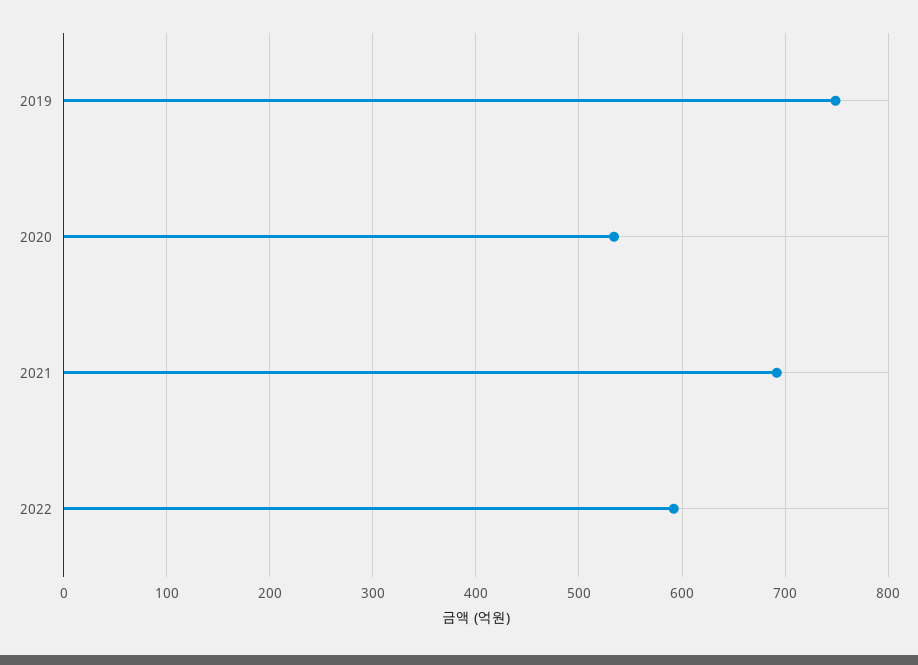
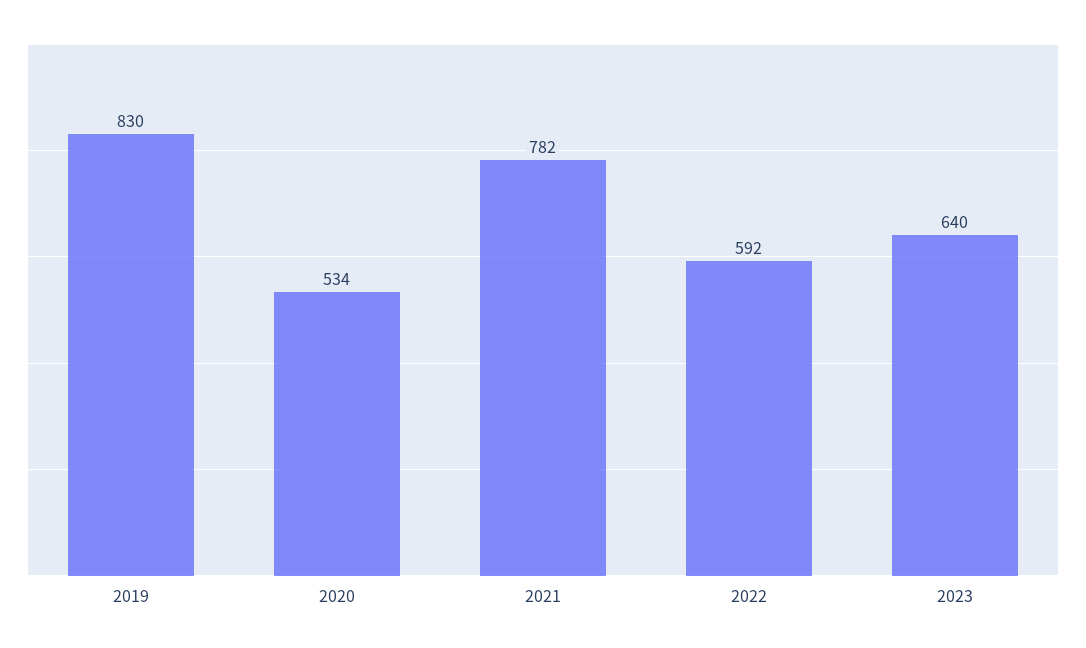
2019: 750 -> 830
2021: 690 -> 782
2023: none -> 640

